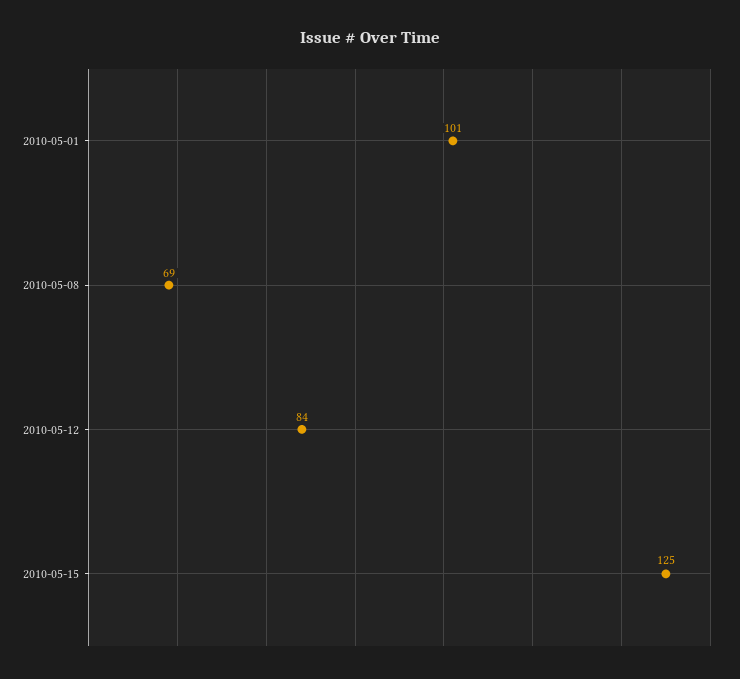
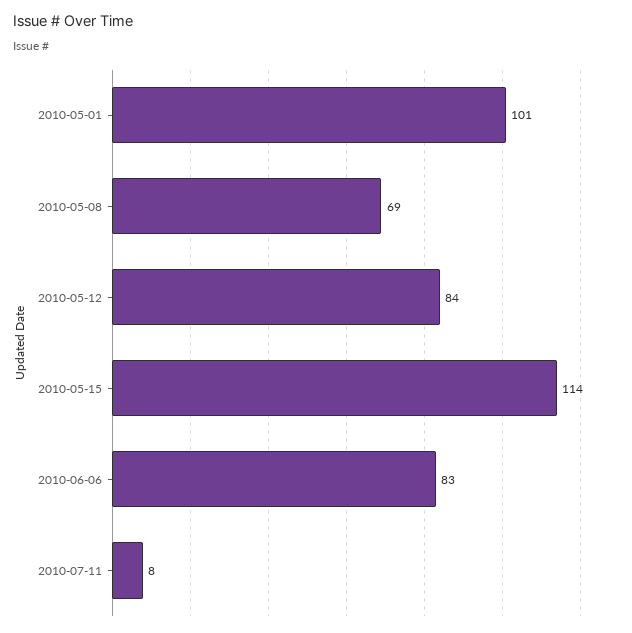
2010-05-15: 125 -> 114
2010-06-06: none -> 83
2010-07-11: none -> 8

